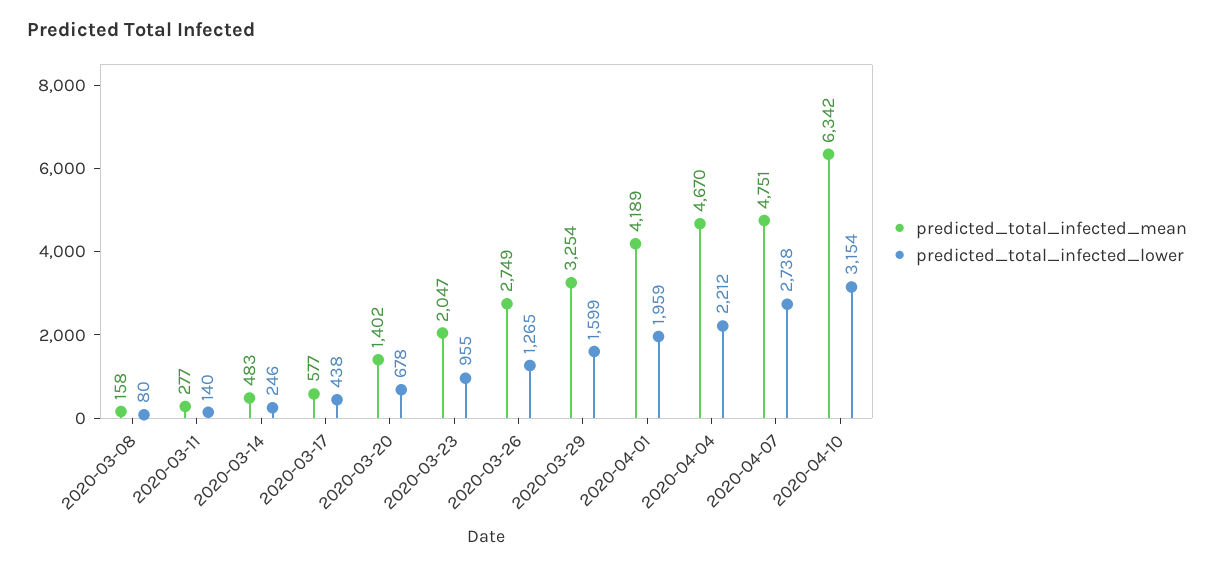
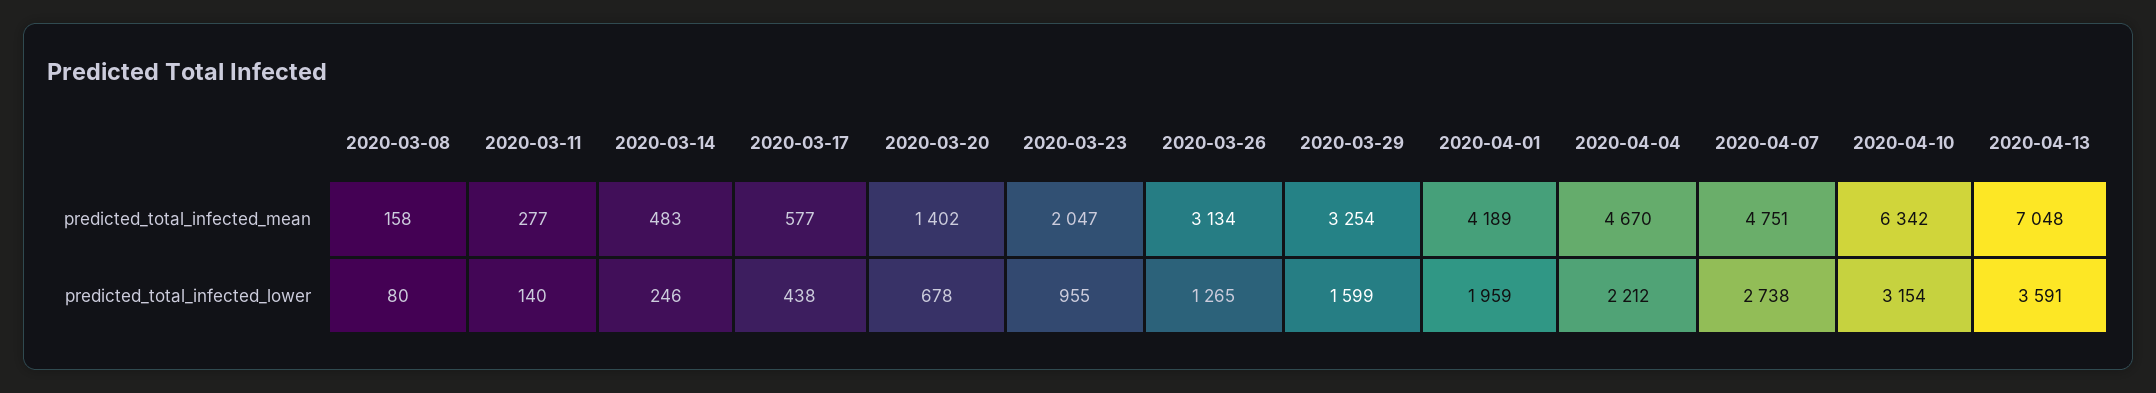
predicted_total_infected_mean, 2020-03-26: 2749 -> 3134
predicted_total_infected_mean, 2020-04-13: none -> 7048
predicted_total_infected_lower, 2020-04-13: none -> 3591

